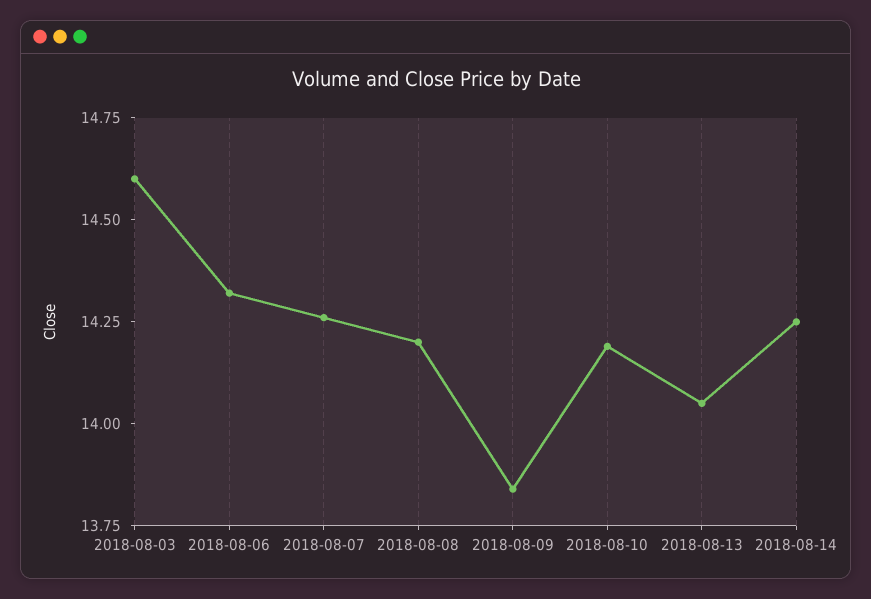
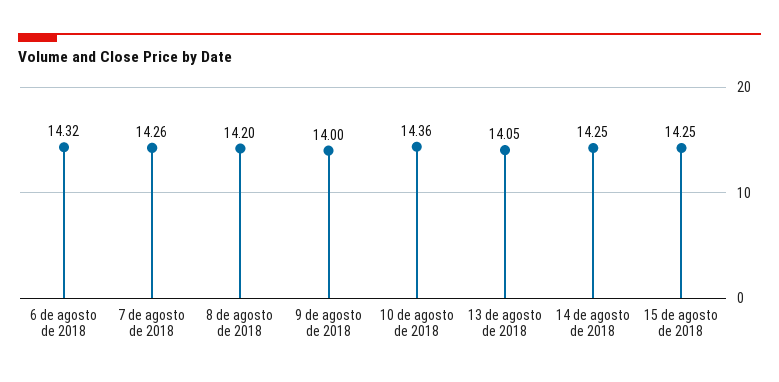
2018-08-03: 14.6 -> none
2018-08-09: 13.85 -> 14
2018-08-10: 14.2 -> 14.36
15 de agosto de 2018: none -> 14.25

